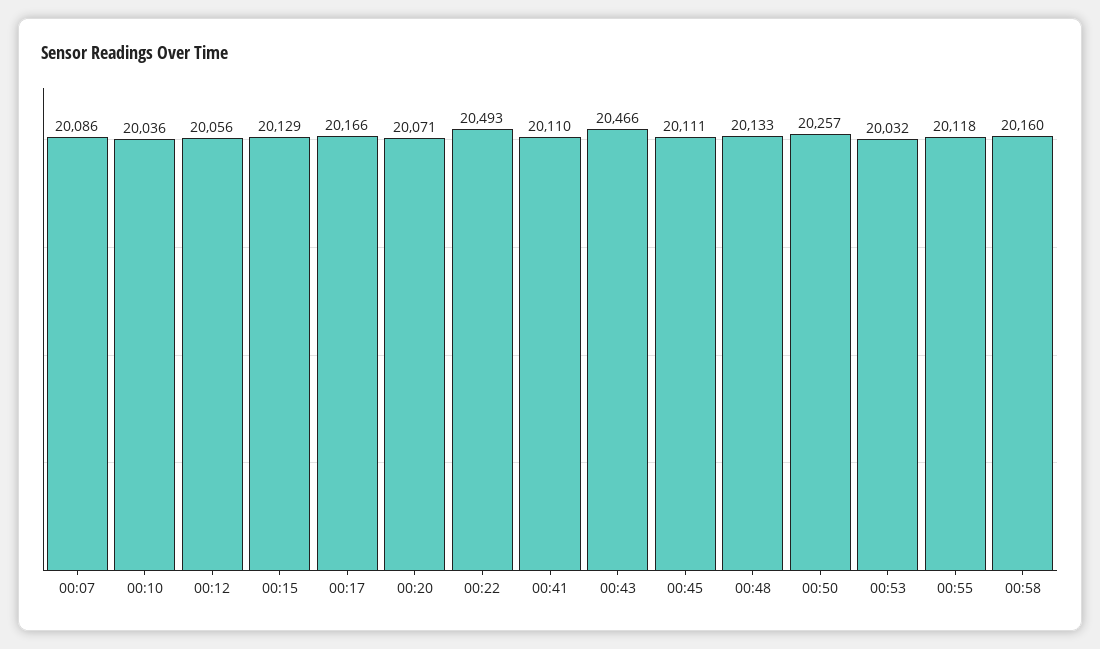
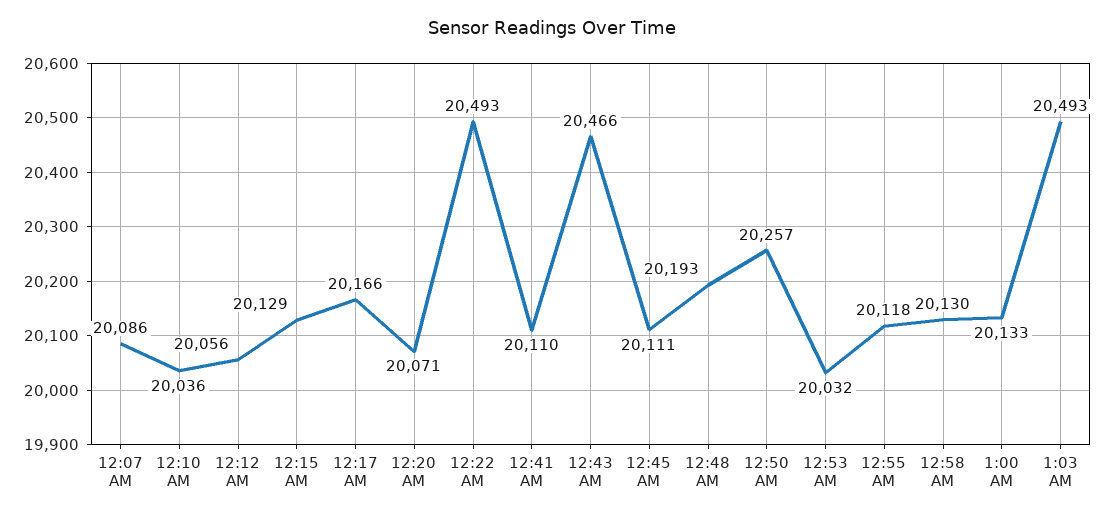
00:48: 20133 -> 20193
00:58: 20160 -> 20130
1:00 AM: none -> 20133
1:03 AM: none -> 20493

